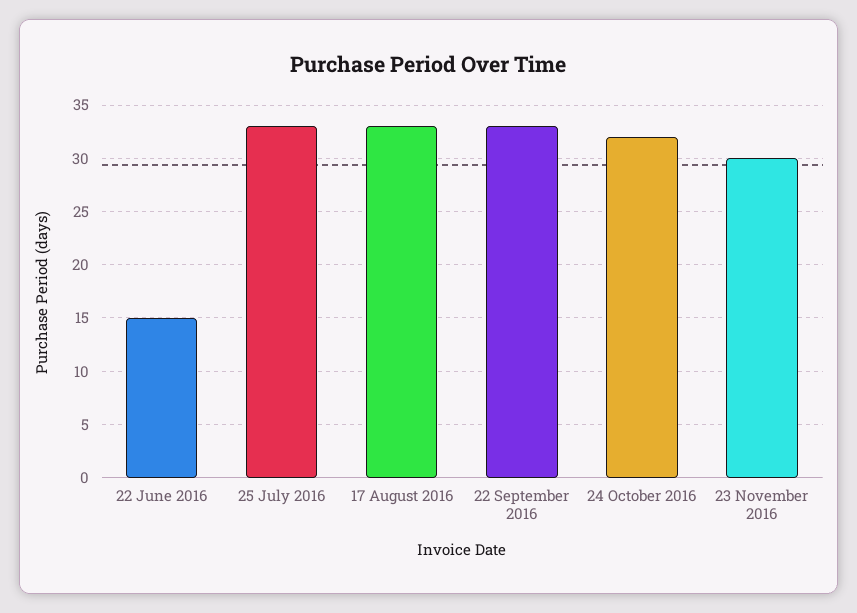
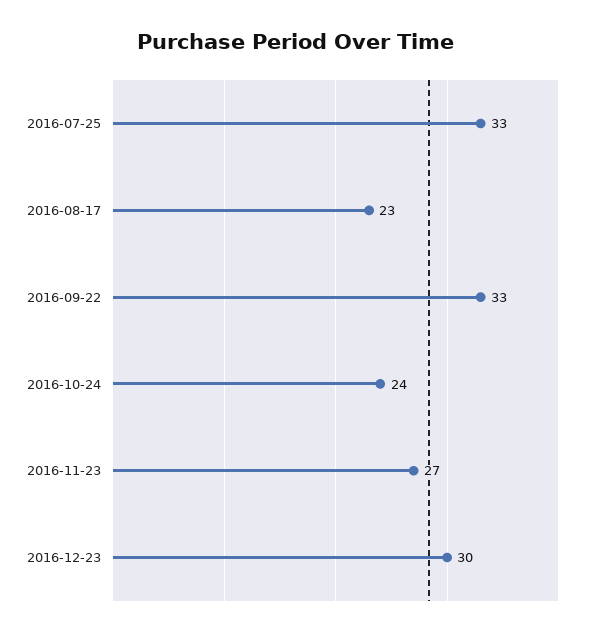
22 June 2016: 15 -> none
17 August 2016: 33 -> 23
24 October 2016: 32 -> 24
23 November 2016: 30 -> 27
2016-12-23: none -> 30

